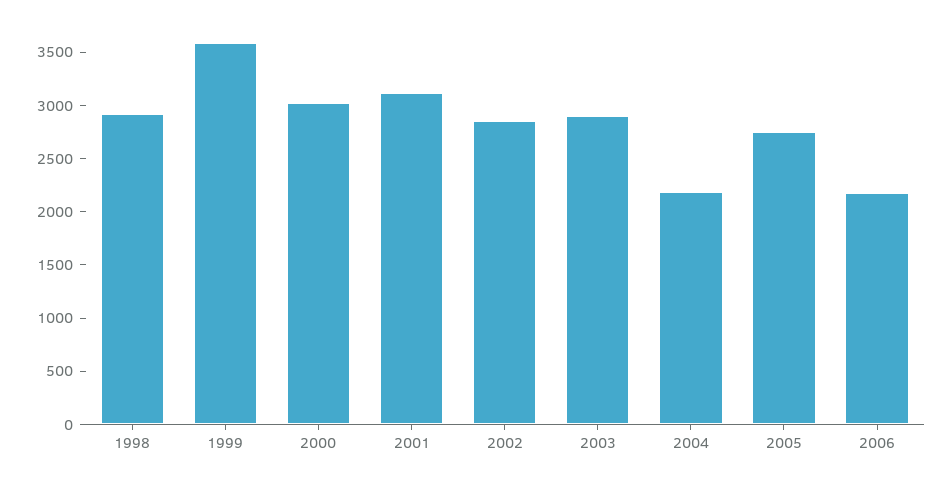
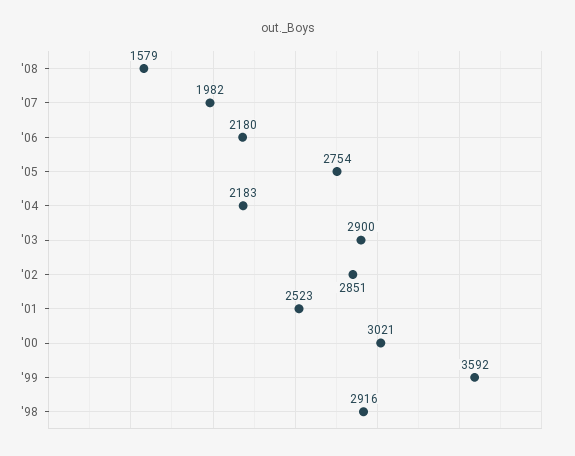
2001: 3100 -> 2523
'08: none -> 1579
'07: none -> 1982

